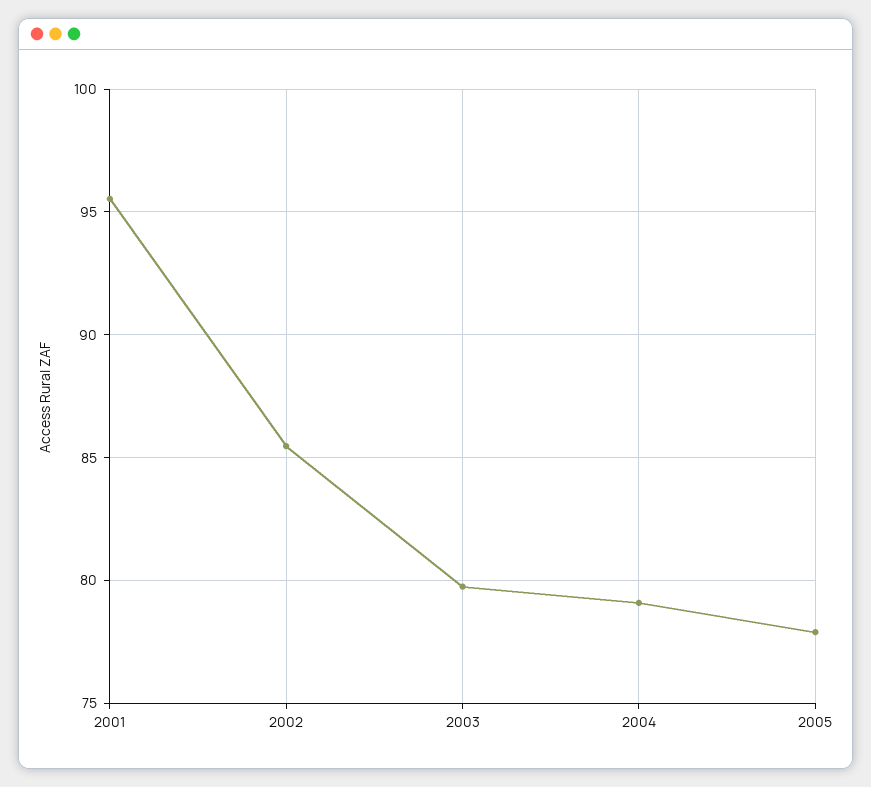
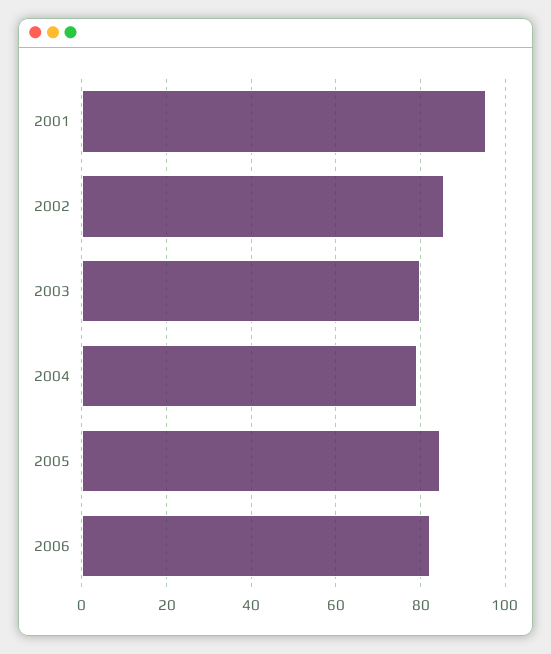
2005: 78 -> 84
2006: none -> 82

